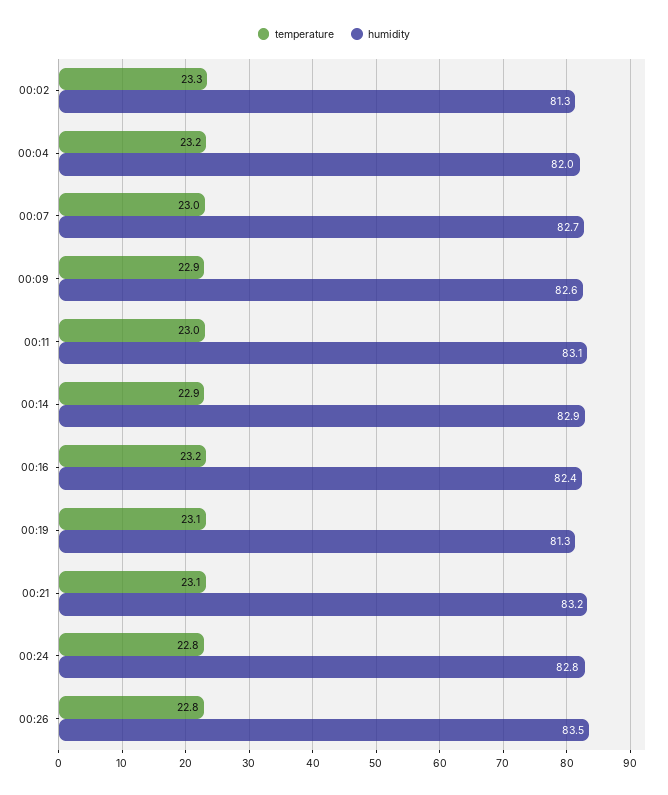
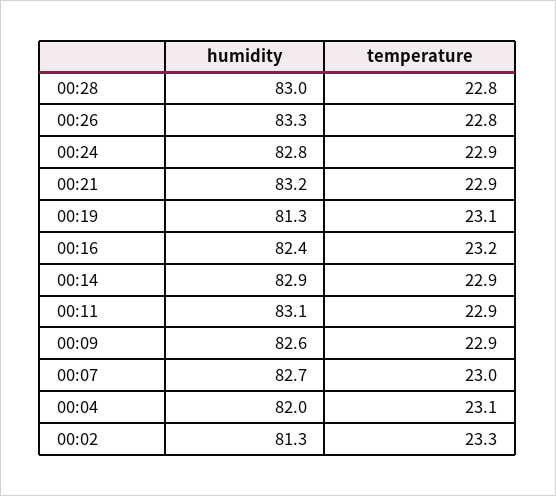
temperature, 00:04: 23.2 -> 23.1
temperature, 00:11: 23 -> 22.9
temperature, 00:21: 23.1 -> 22.9
temperature, 00:24: 22.8 -> 22.9
humidity, 00:26: 83.5 -> 83.3
humidity, 00:28: none -> 83
temperature, 00:28: none -> 22.8

